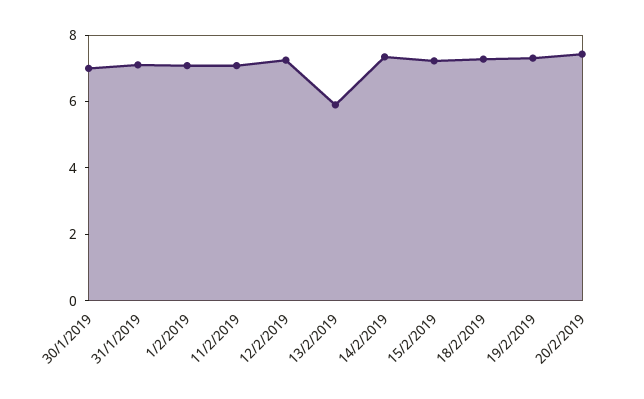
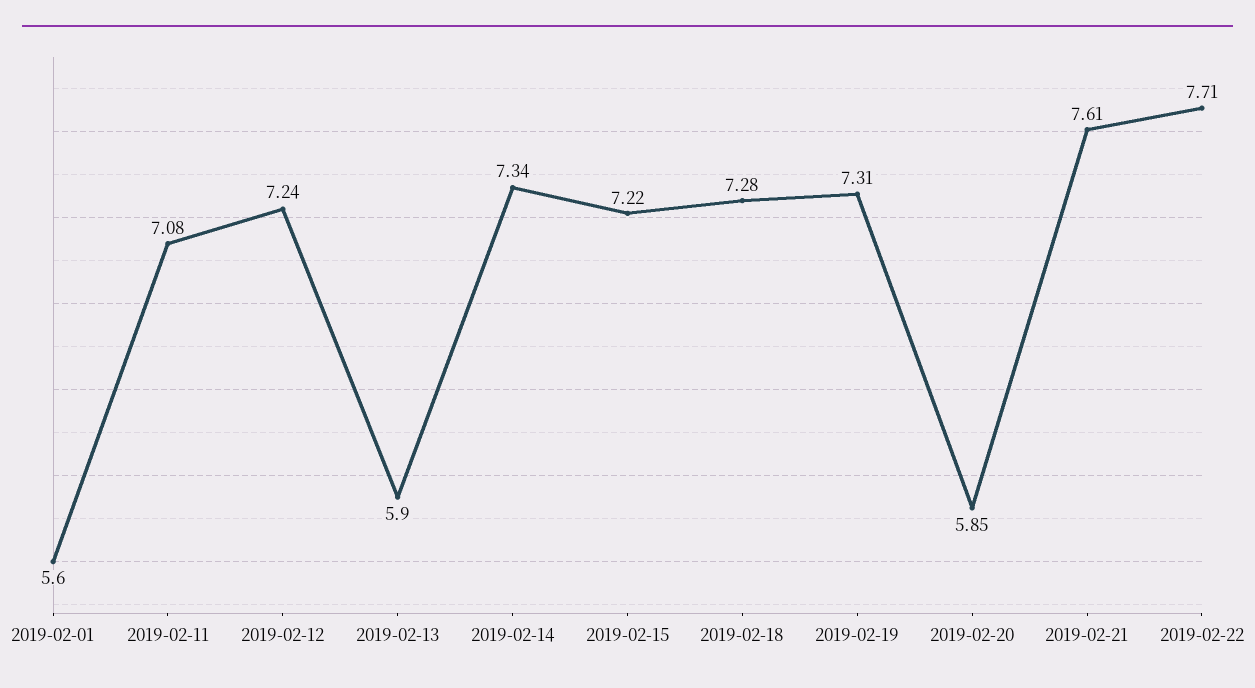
30/1/2019: 7 -> none
31/1/2019: 7 -> none
1/2/2019: 7 -> 5.6
20/2/2019: 7.5 -> 5.85
2019-02-21: none -> 7.61
2019-02-22: none -> 7.71

